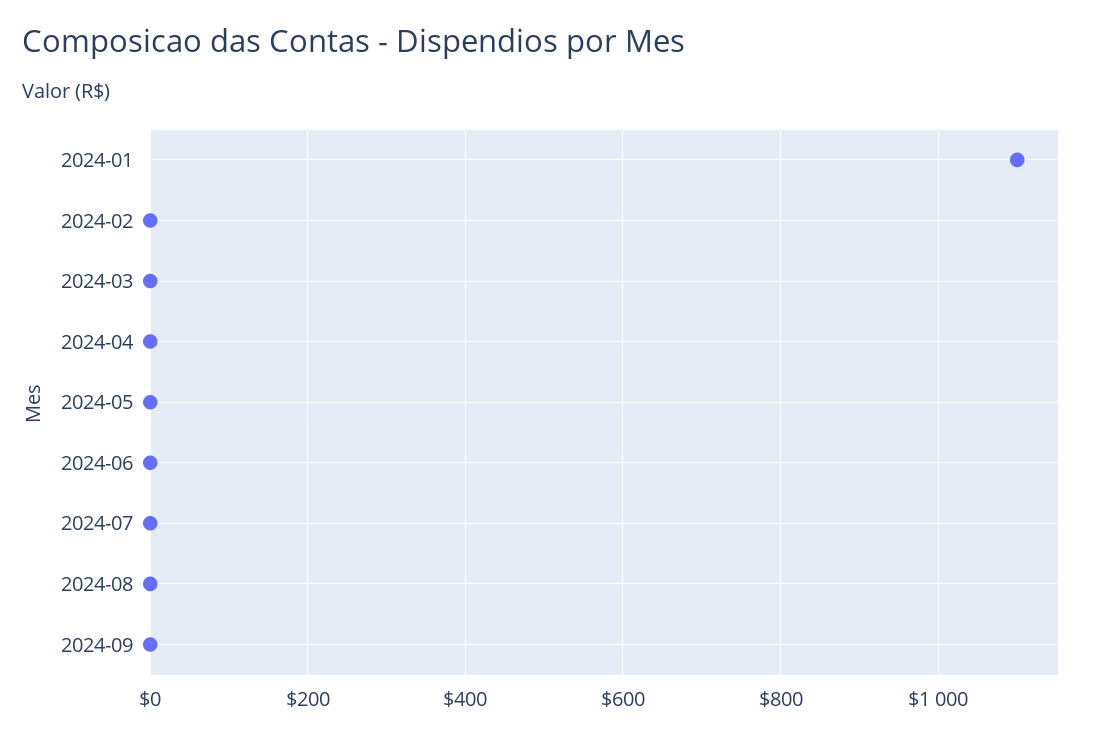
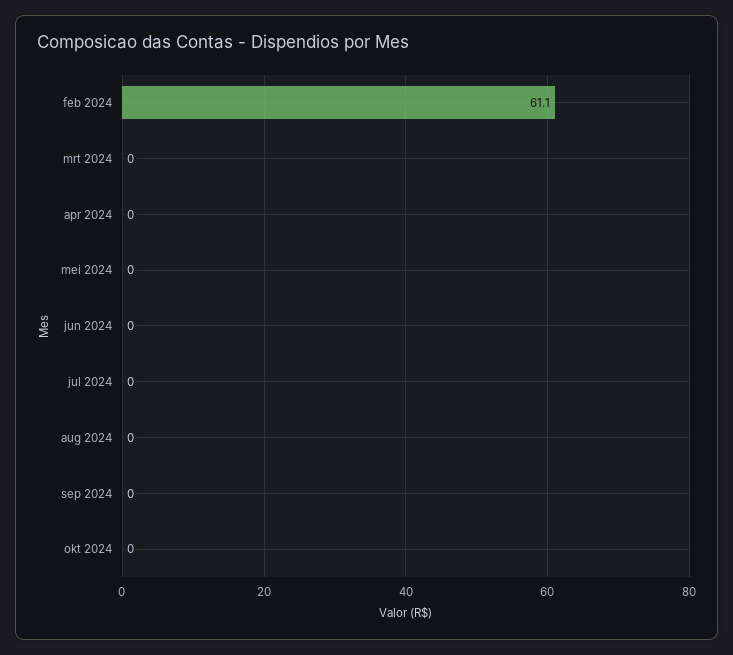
2024-01: 1100 -> none
2024-02: 0 -> 61.1
okt 2024: none -> 0

